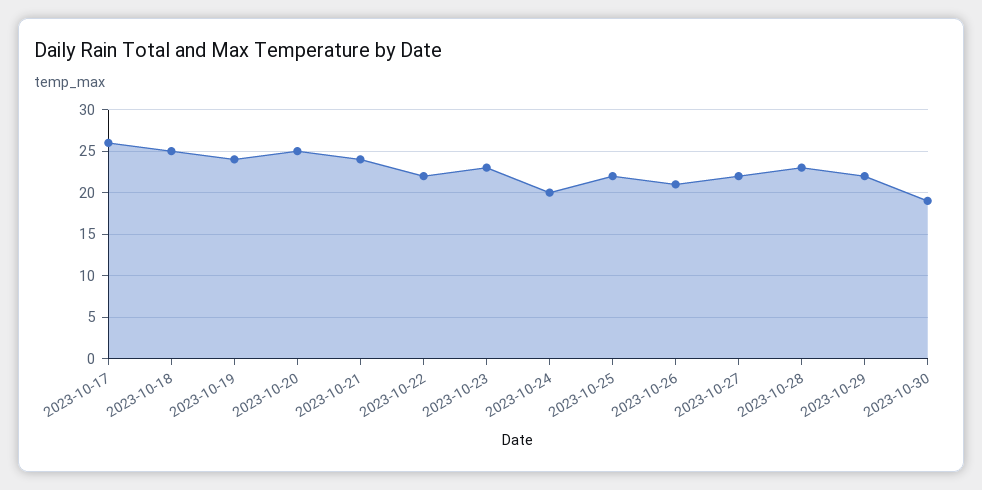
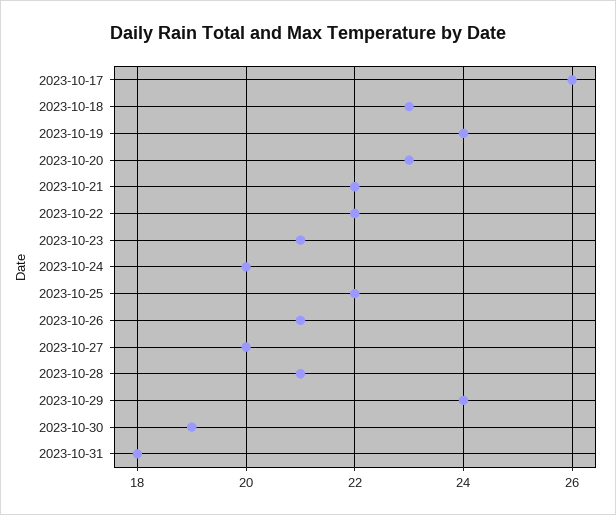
2023-10-18: 25 -> 23
2023-10-20: 25 -> 23
2023-10-21: 24 -> 22
2023-10-23: 23 -> 21
2023-10-27: 22 -> 20
2023-10-28: 23 -> 21
2023-10-29: 22 -> 24
2023-10-31: none -> 18

